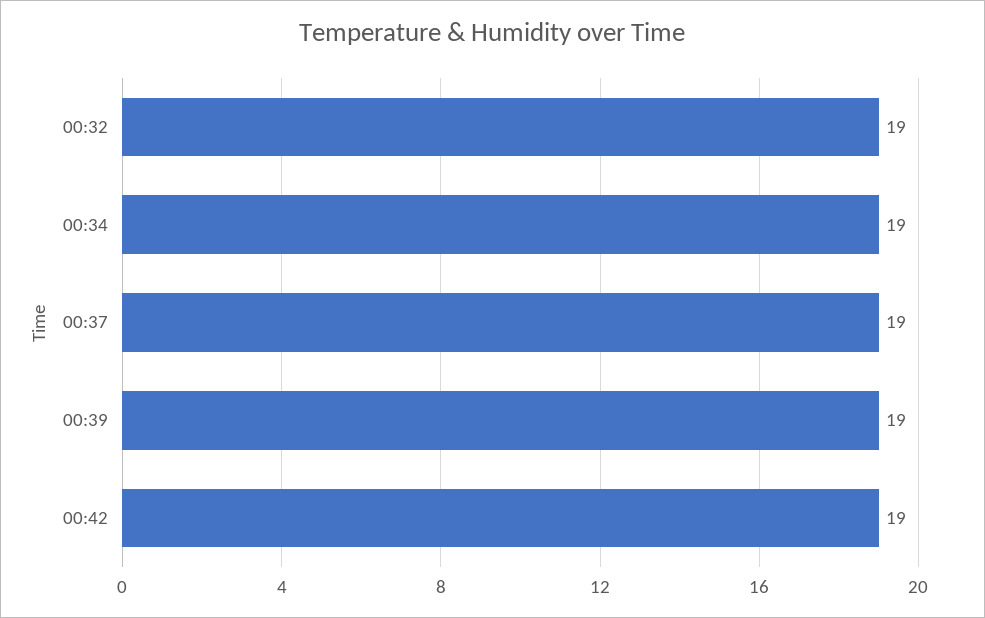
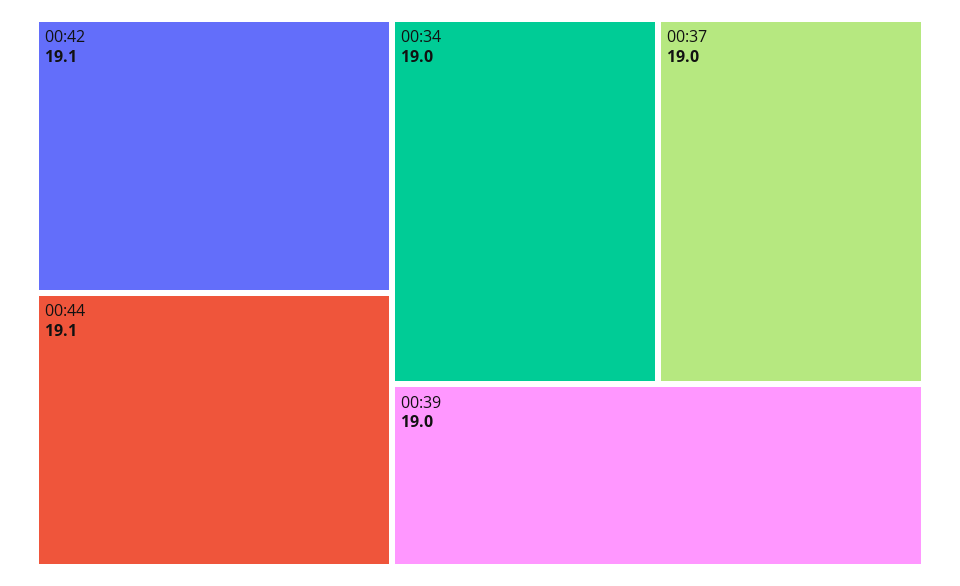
00:32: 19 -> none
00:42: 19 -> 19.1
00:44: none -> 19.1

